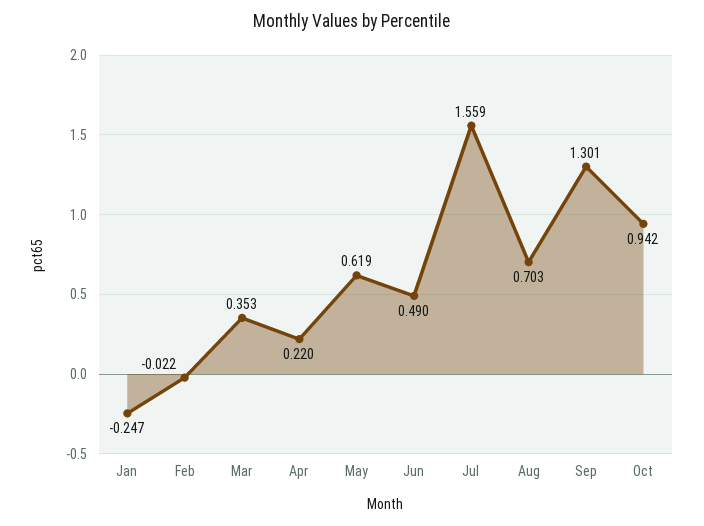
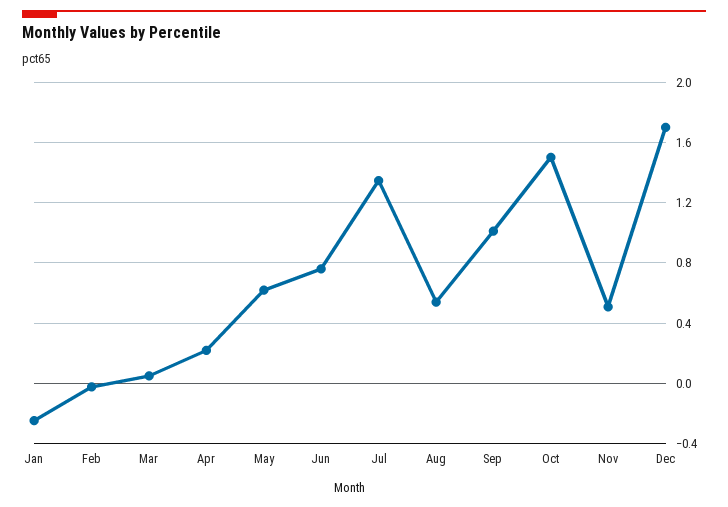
Mar: 0.353 -> 0.05
Jun: 0.49 -> 0.75
Jul: 1.559 -> 1.35
Aug: 0.703 -> 0.55
Sep: 1.301 -> 1
Oct: 0.942 -> 1.5
Nov: none -> 0.5
Dec: none -> 1.7

